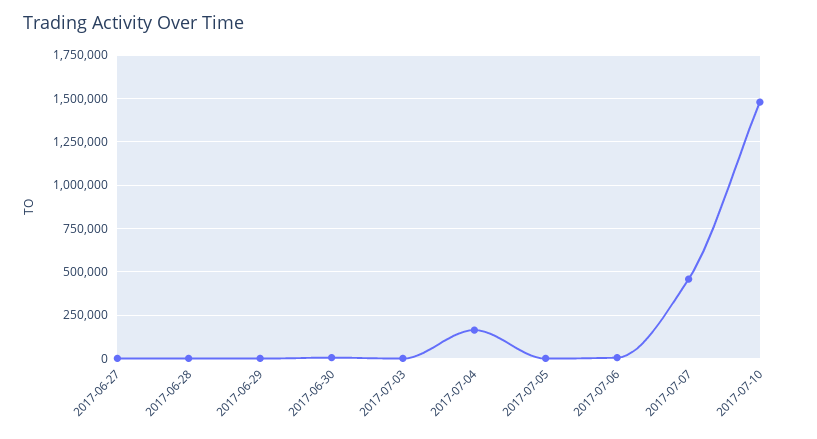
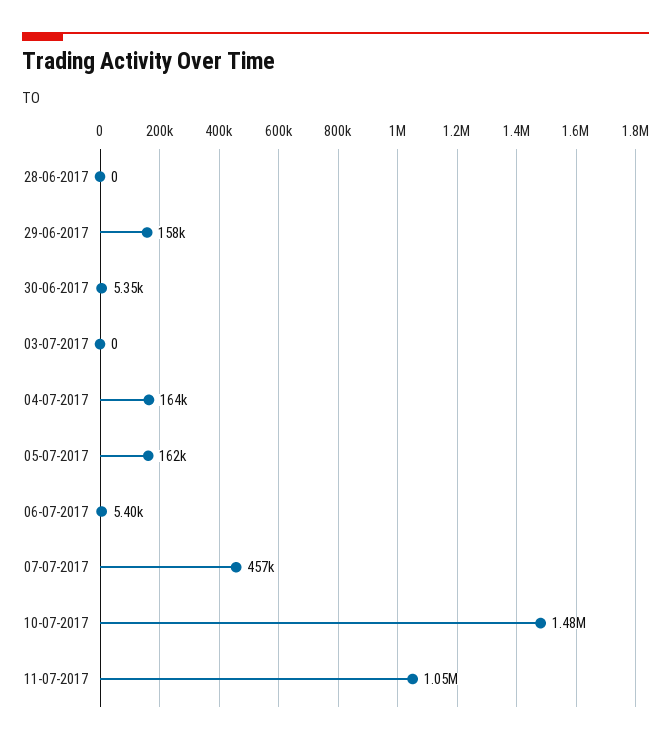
2017-06-27: 0 -> none
2017-06-29: 0 -> 158000
2017-07-05: 0 -> 162000
11-07-2017: none -> 1050000

